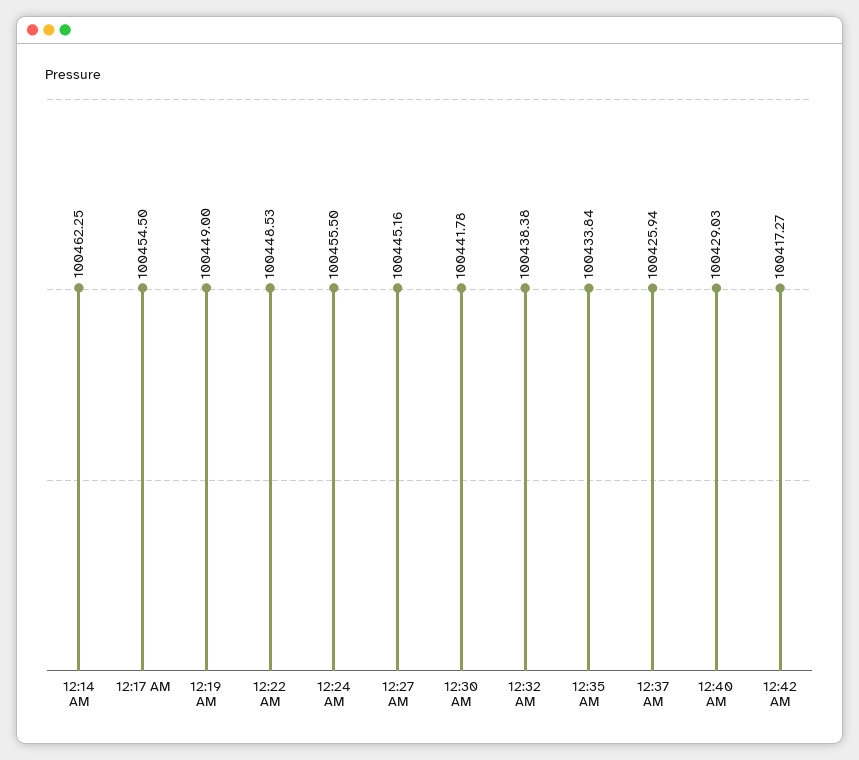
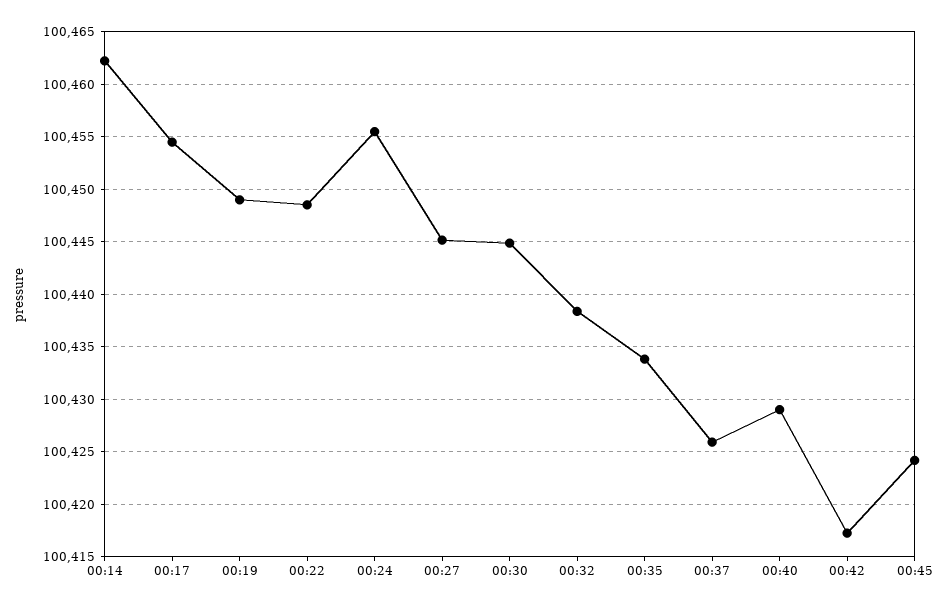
12:30 AM: 100441.78 -> 100445
00:45: none -> 100424

